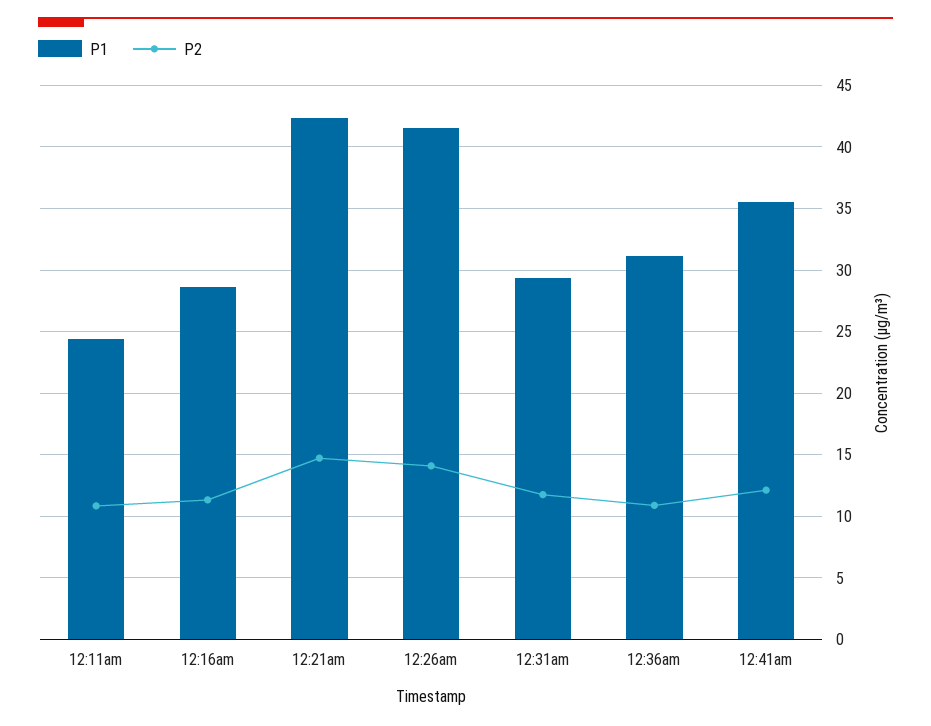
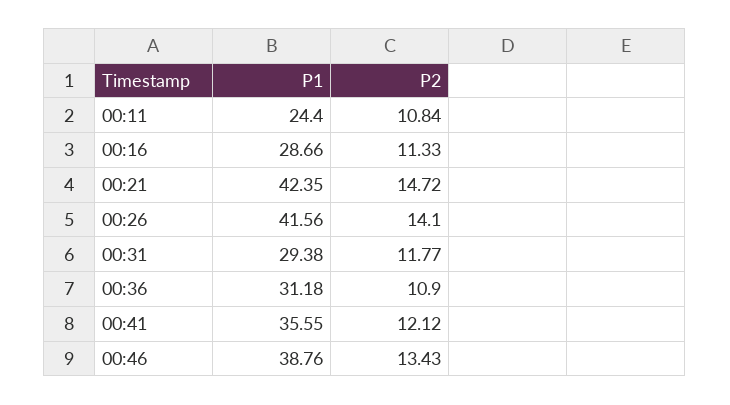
P1, 00:46: none -> 38.76
P2, 00:46: none -> 13.43

